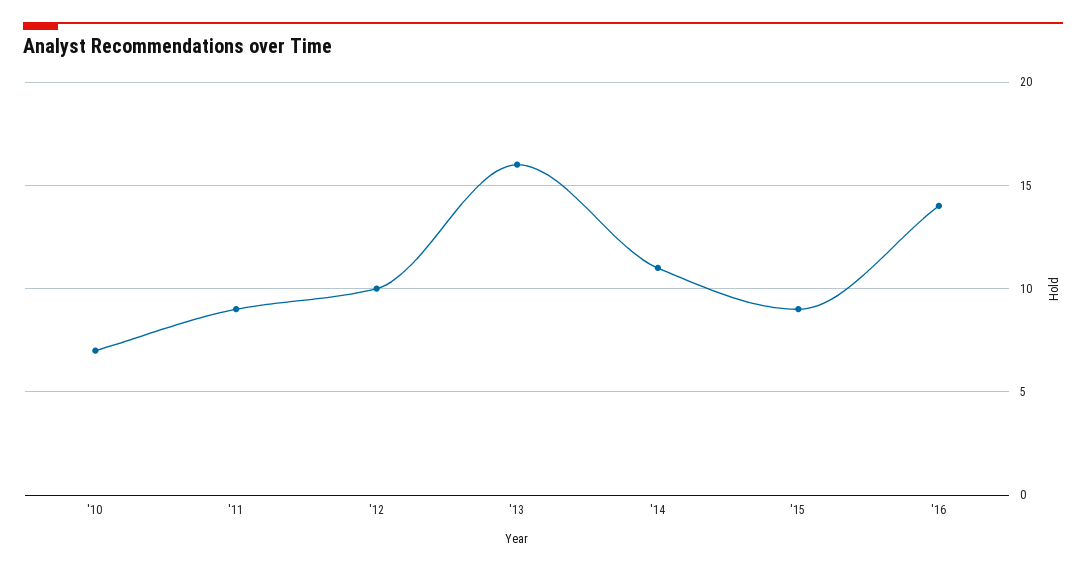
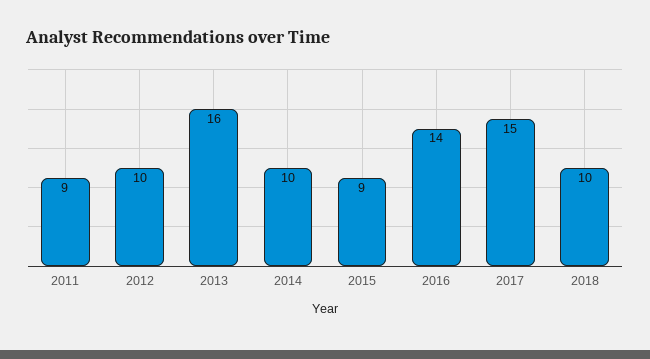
'10: 7 -> none
'14: 11 -> 10
2017: none -> 15
2018: none -> 10

